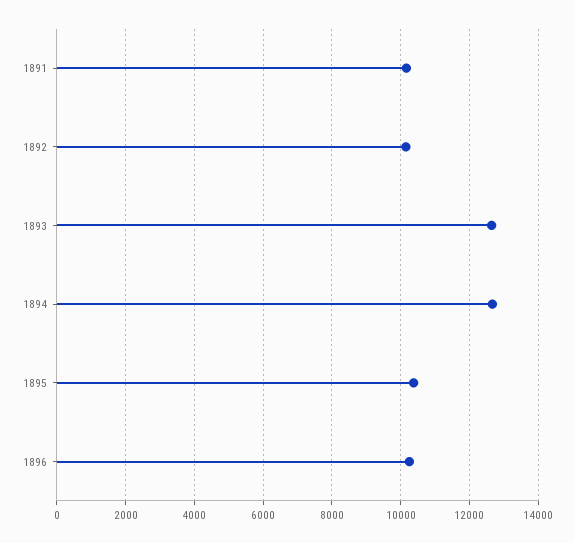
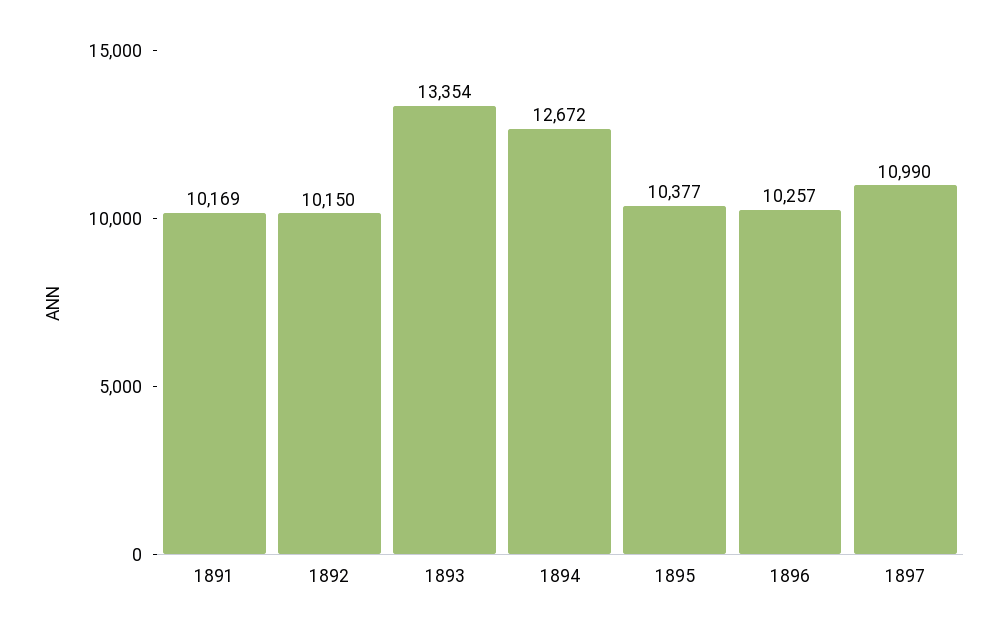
1893: 12600 -> 13354
1897: none -> 10990

